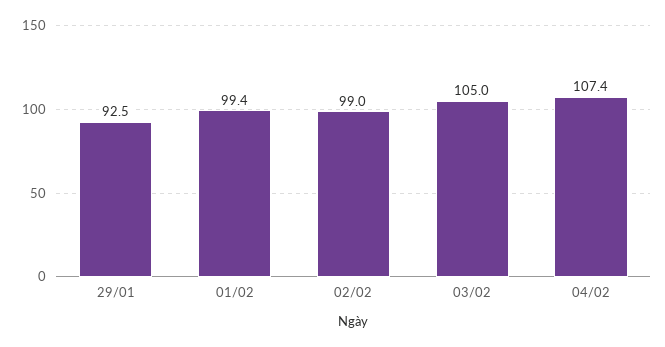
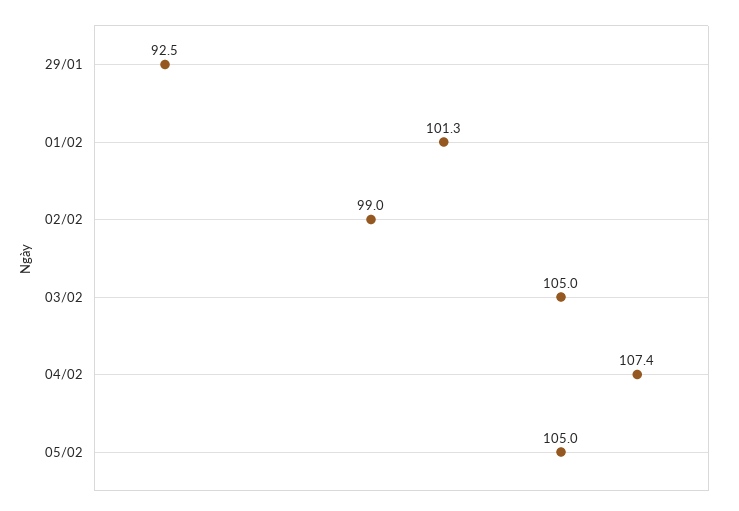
01/02: 99.4 -> 101.3
05/02: none -> 105

